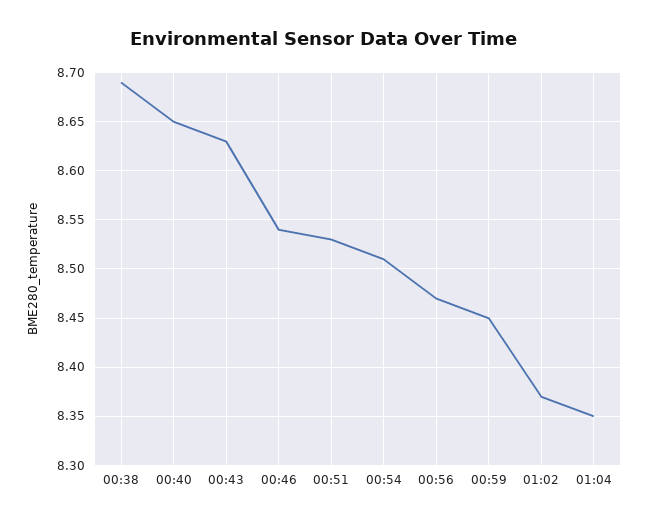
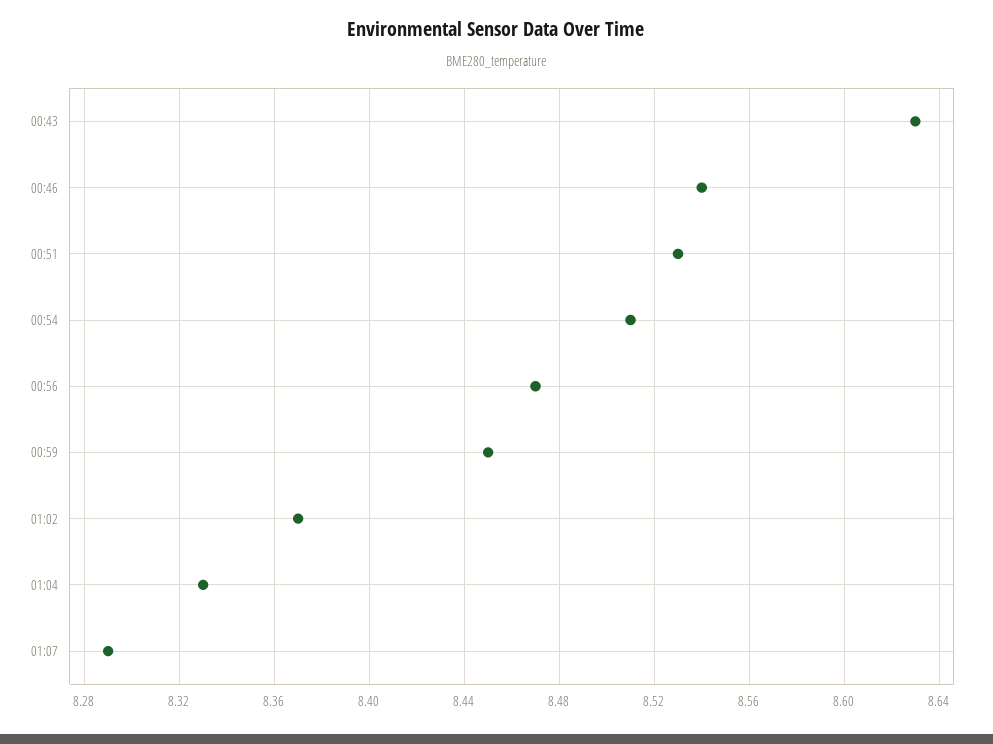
00:38: 8.69 -> none
00:40: 8.65 -> none
01:04: 8.35 -> 8.33
01:07: none -> 8.29

